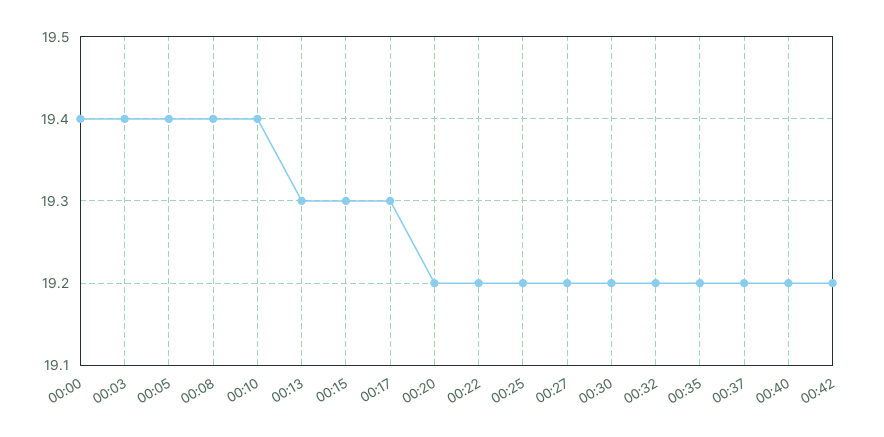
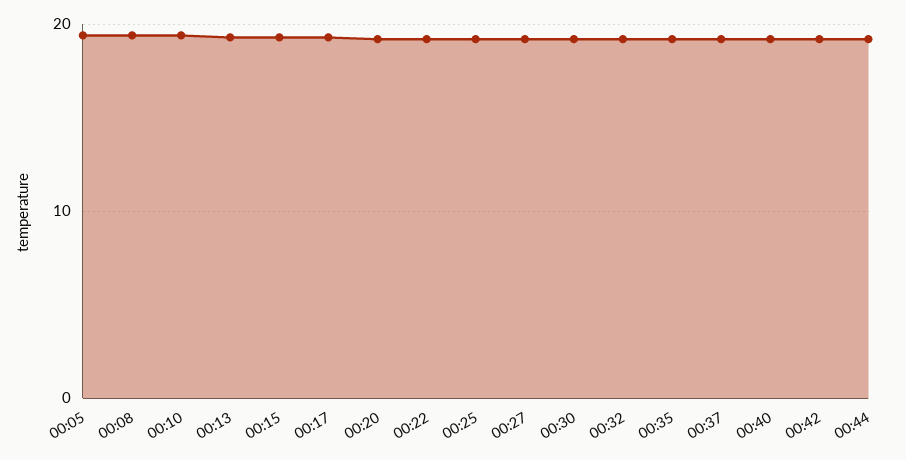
00:00: 19.4 -> none
00:03: 19.4 -> none
00:44: none -> 19

